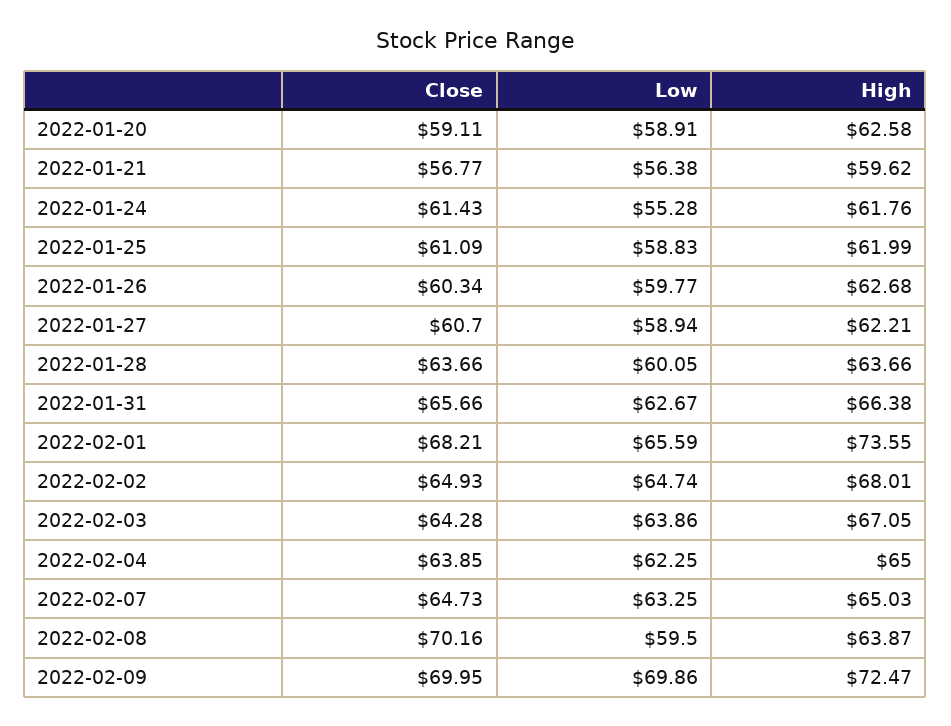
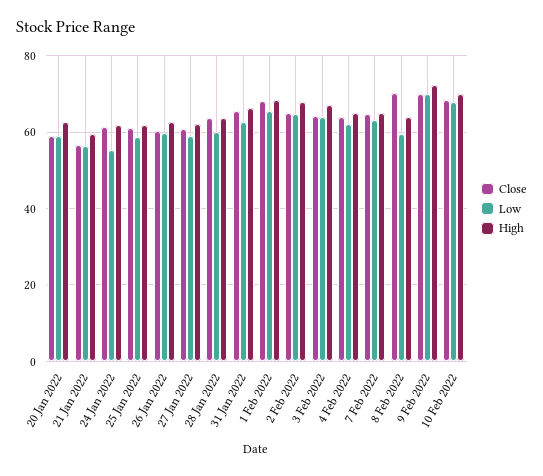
High, 2022-02-01: 73.55 -> 68
Close, 10 Feb 2022: none -> 68
Low, 10 Feb 2022: none -> 68
High, 10 Feb 2022: none -> 70

